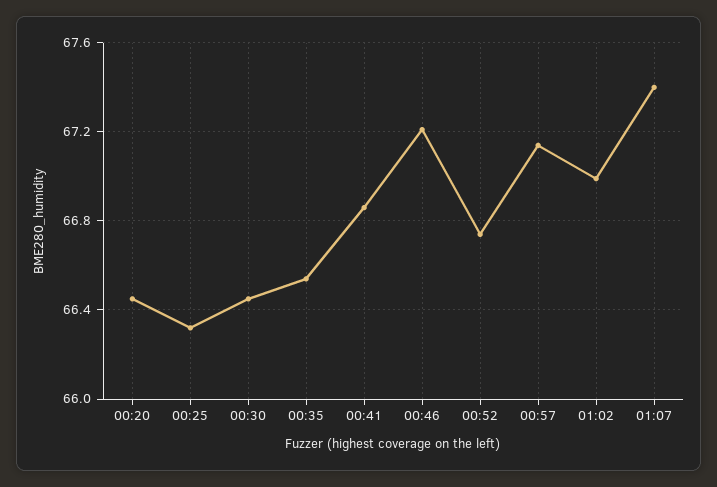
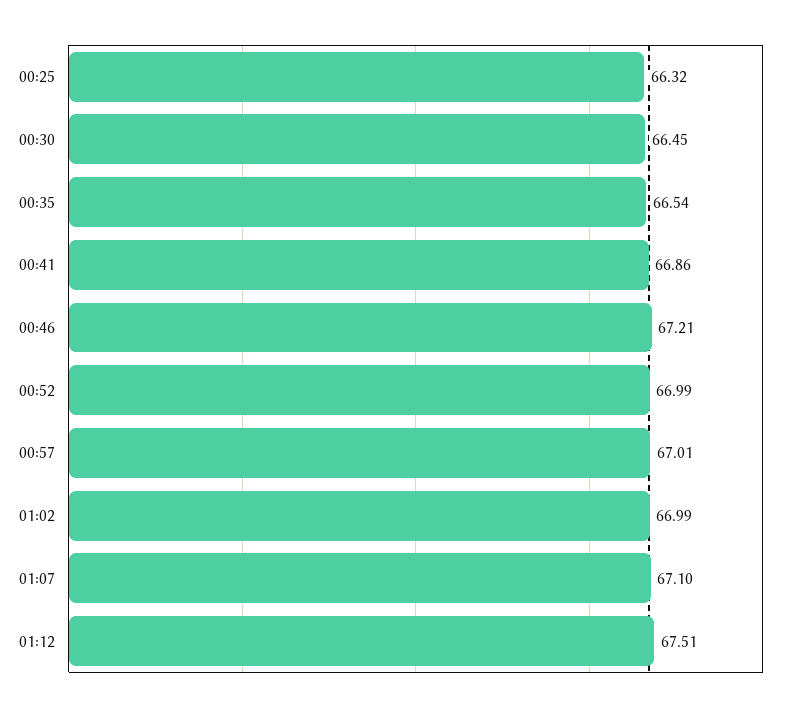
00:20: 66.45 -> none
00:52: 66.75 -> 66.99
00:57: 67.15 -> 67.01
01:07: 67.4 -> 67.1
01:12: none -> 67.51

